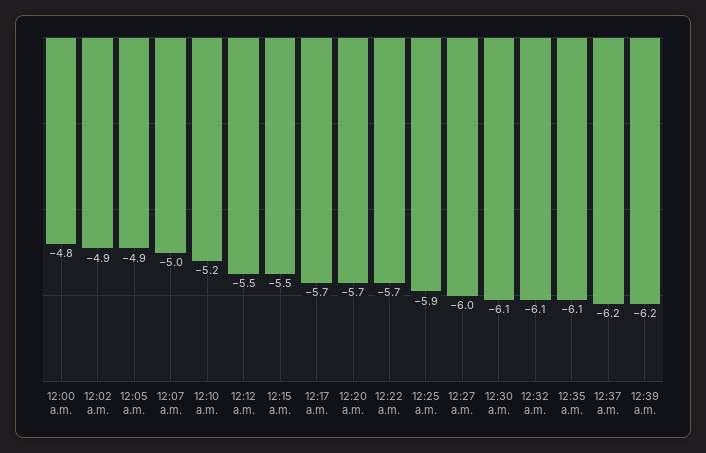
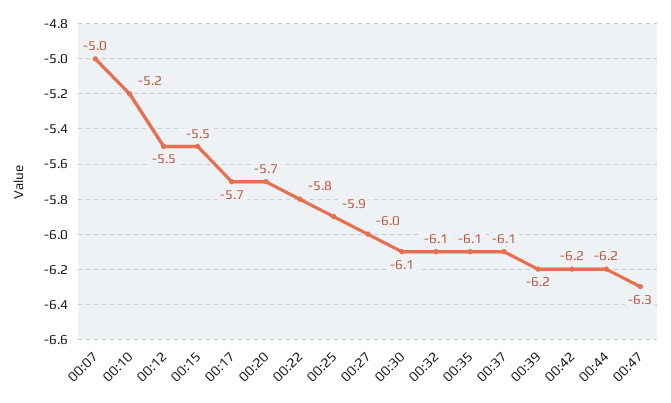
12:00 a.m.: -4.8 -> none
12:02 a.m.: -4.9 -> none
12:05 a.m.: -4.9 -> none
12:22 a.m.: -5.7 -> -5.8
12:37 a.m.: -6.2 -> -6.1
00:42: none -> -6.2
00:44: none -> -6.2
00:47: none -> -6.3

